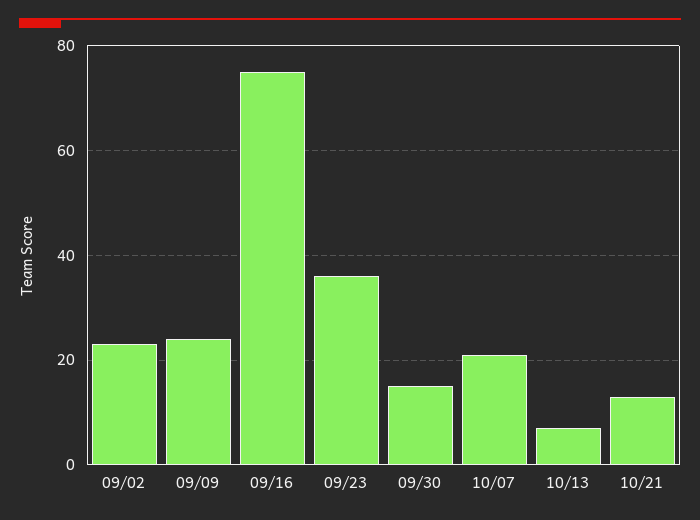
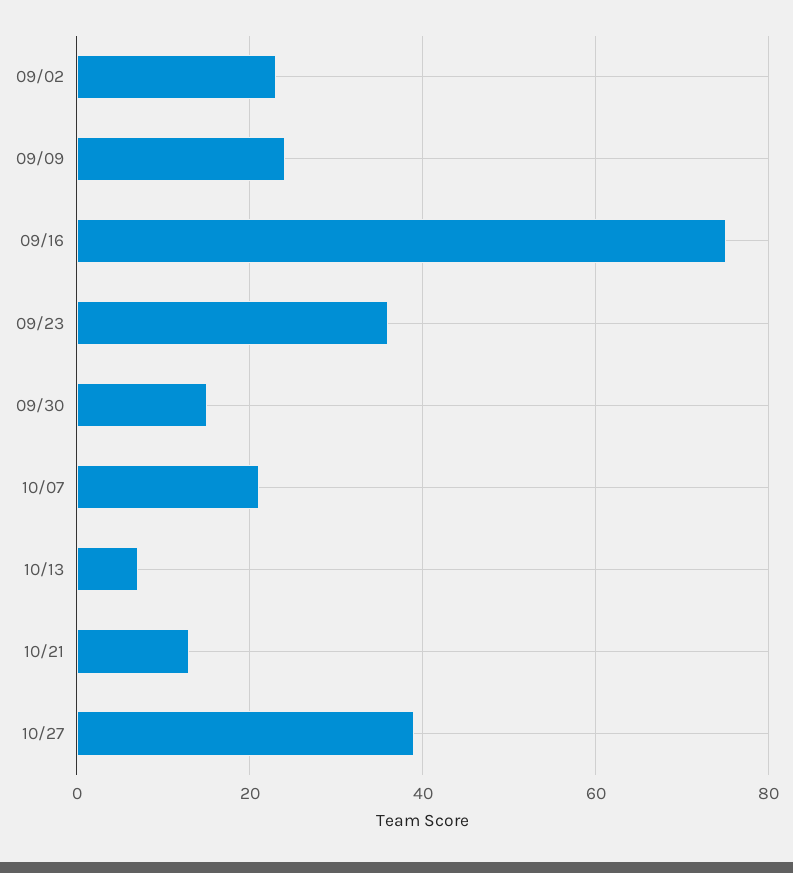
10/27: none -> 40

